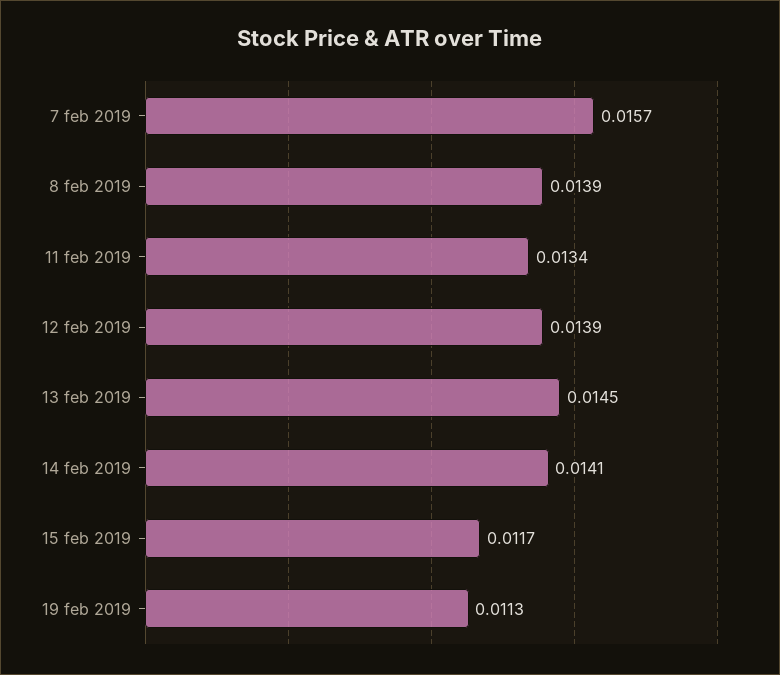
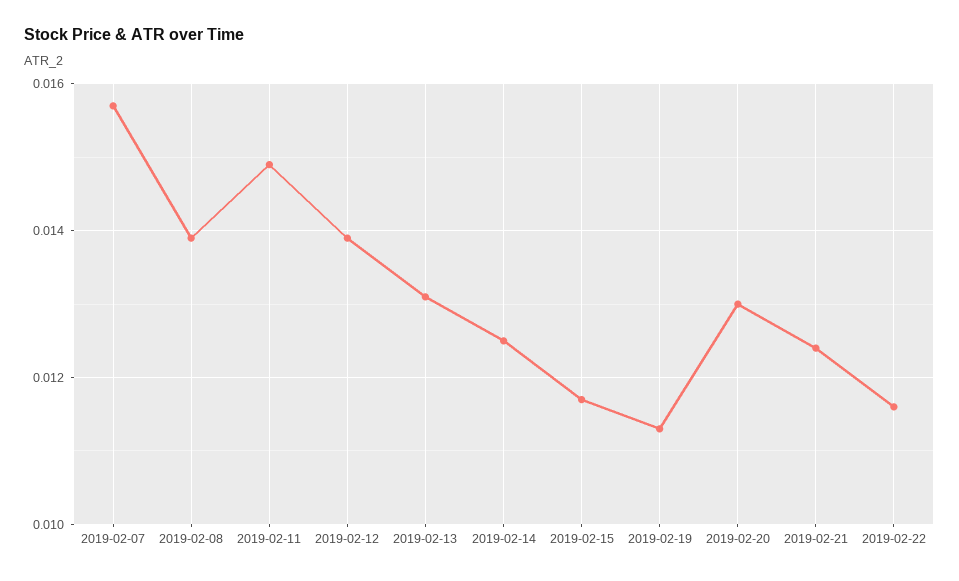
11 feb 2019: 0.0134 -> 0.015
13 feb 2019: 0.0145 -> 0.013
14 feb 2019: 0.0141 -> 0.0125
2019-02-20: none -> 0.013
2019-02-21: none -> 0.0125
2019-02-22: none -> 0.0115

